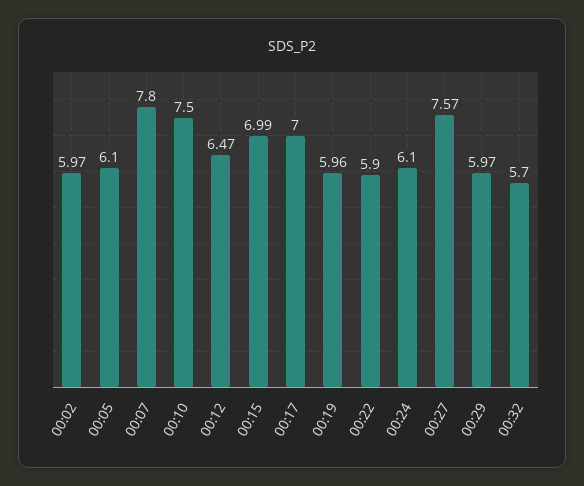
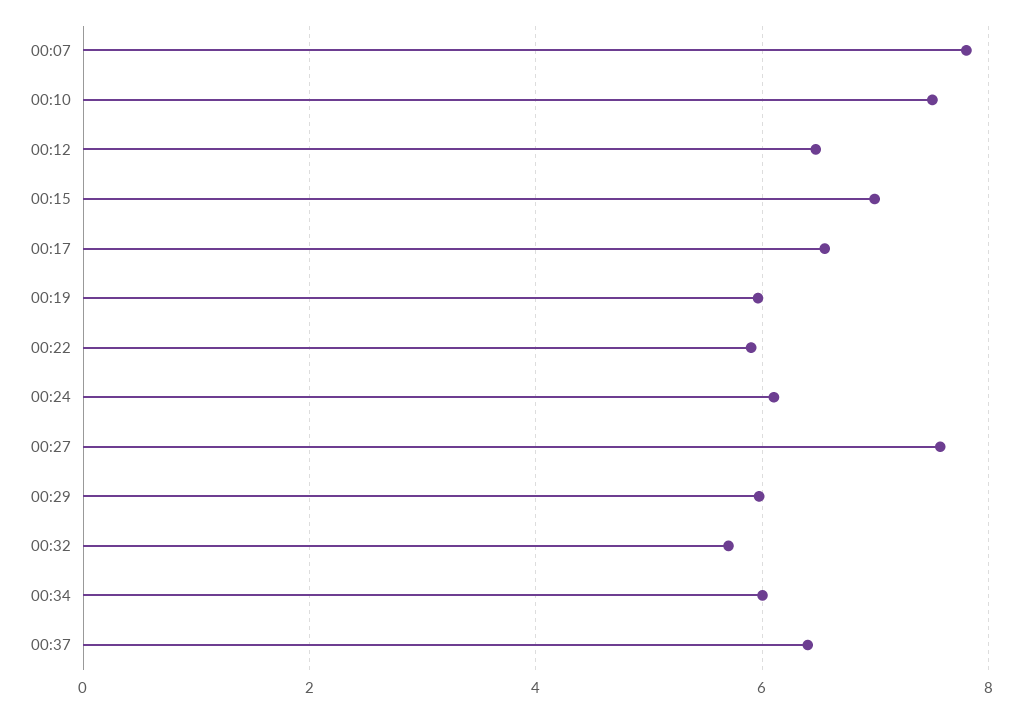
00:02: 5.97 -> none
00:05: 6.1 -> none
00:17: 7 -> 6.6
00:34: none -> 6
00:37: none -> 6.4

